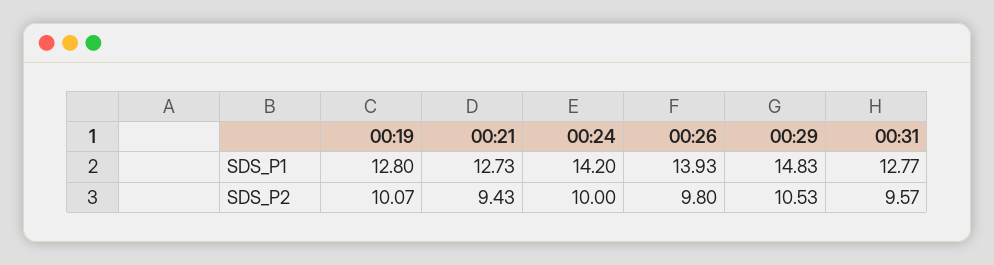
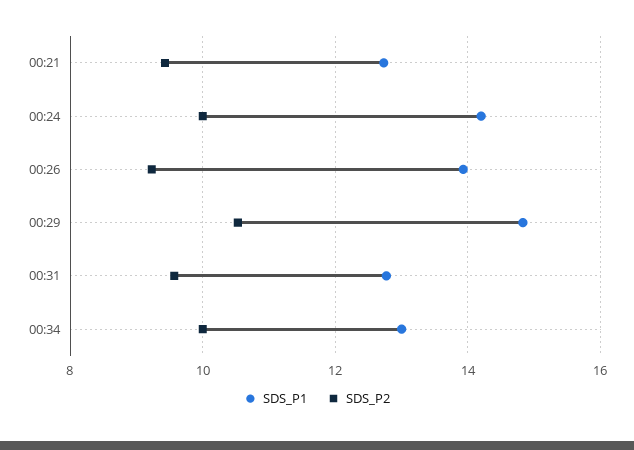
SDS_P1, 00:19: 12.8 -> none
SDS_P2, 00:19: 10.07 -> none
SDS_P2, 00:26: 9.8 -> 9.2
SDS_P1, 00:34: none -> 13
SDS_P2, 00:34: none -> 10

